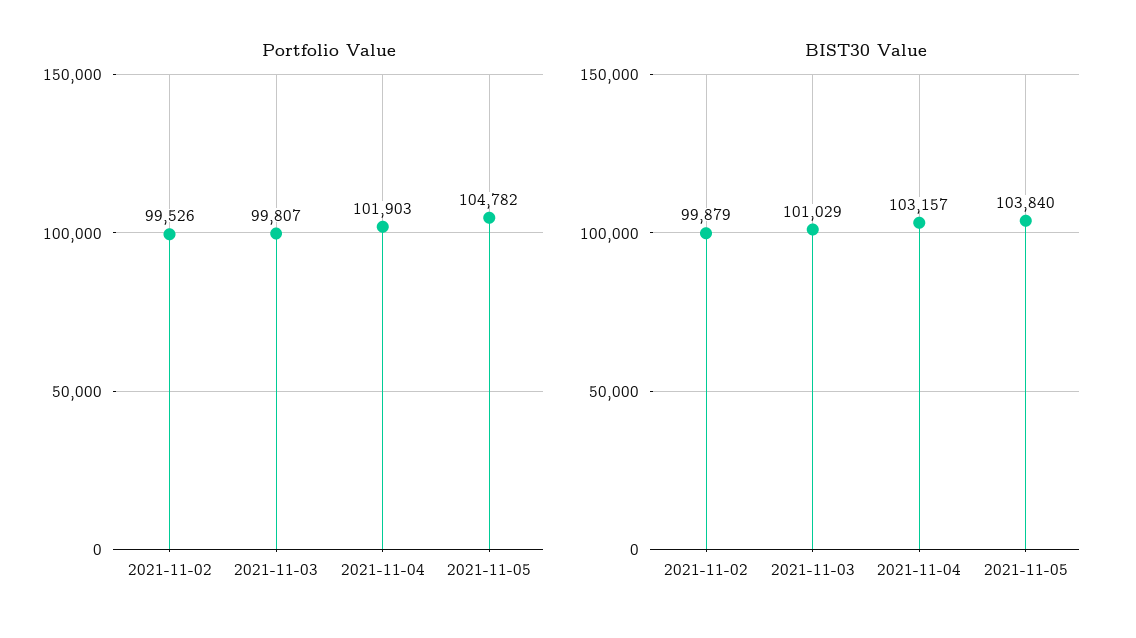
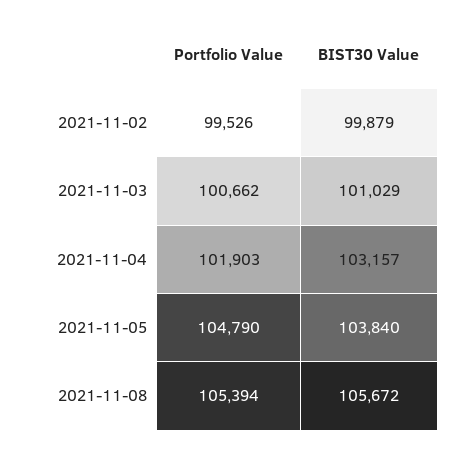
Portfolio Value, 2021-11-03: 99807 -> 100662
Portfolio Value, 2021-11-05: 104782 -> 104790
Portfolio Value, 2021-11-08: none -> 105394
BIST30 Value, 2021-11-08: none -> 105672

